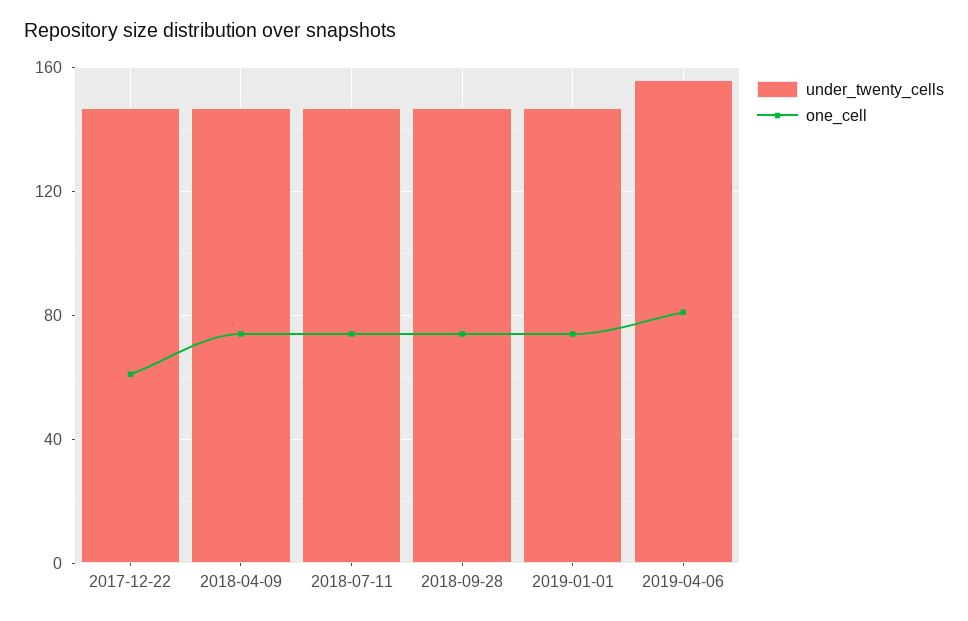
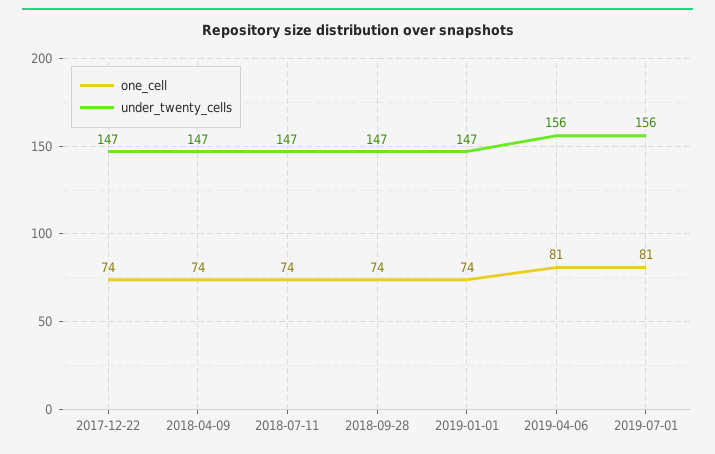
one_cell, 2017-12-22: 60 -> 74
one_cell, 2019-07-01: none -> 81
under_twenty_cells, 2019-07-01: none -> 156

